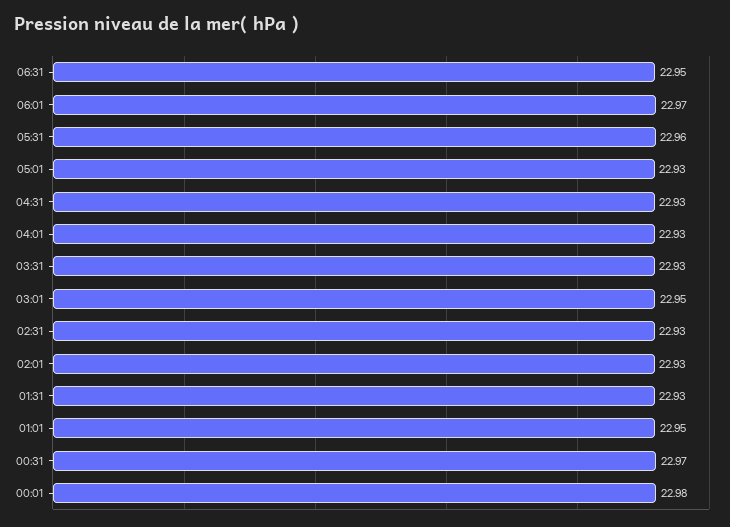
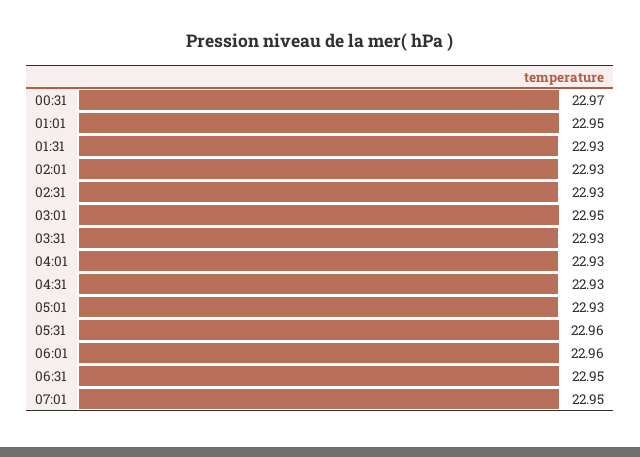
06:01: 22.97 -> 22.96
00:01: 22.98 -> none
07:01: none -> 22.95

